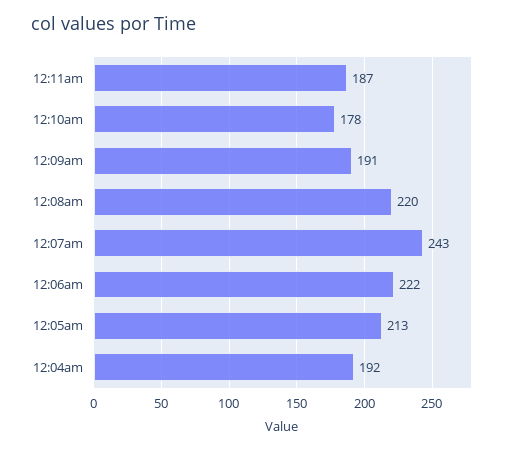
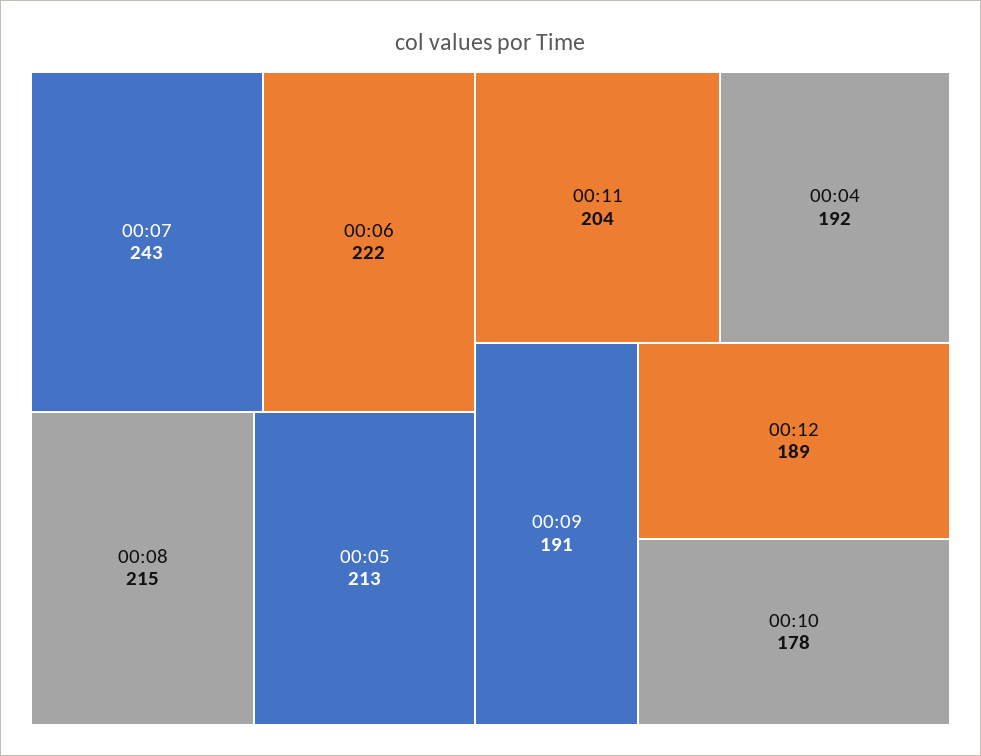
12:11am: 187 -> 204
12:08am: 220 -> 215
00:12: none -> 189

